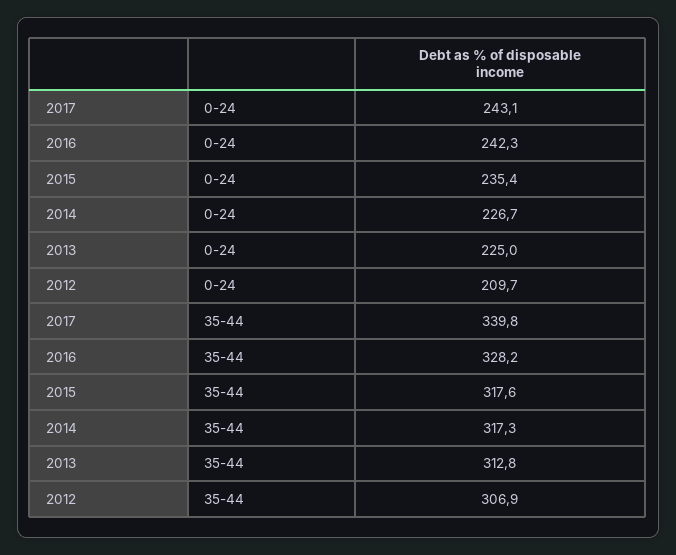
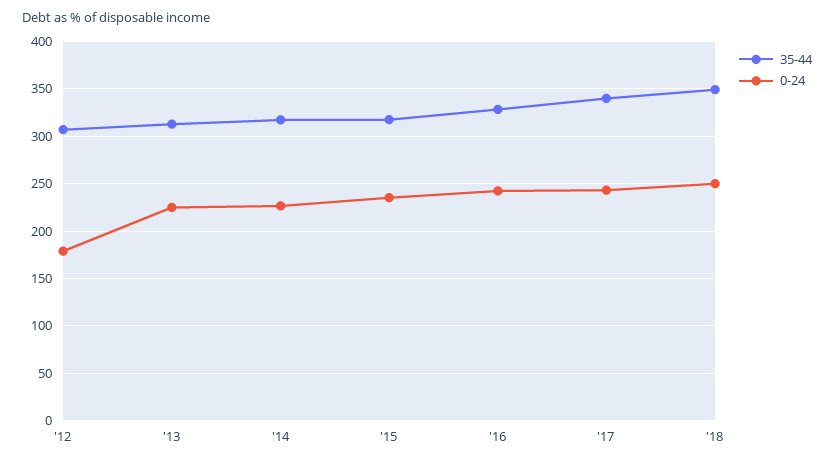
0-24, 2012: 209.7 -> 180
35-44, '18: none -> 350
0-24, '18: none -> 250

